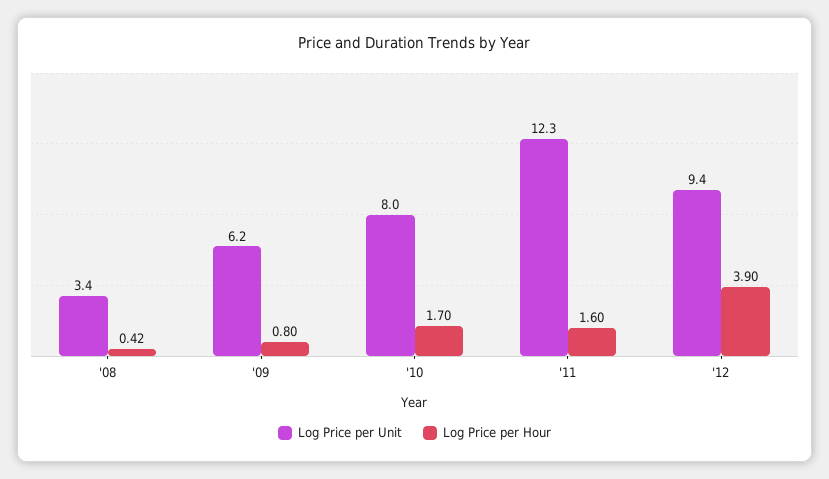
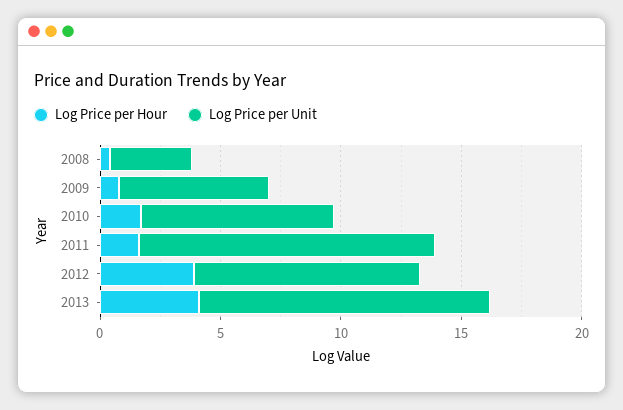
Log Price per Hour, 2013: none -> 4
Log Price per Unit, 2013: none -> 12

